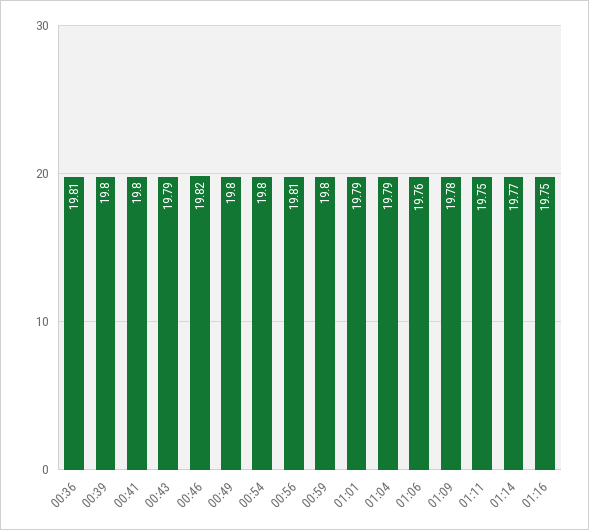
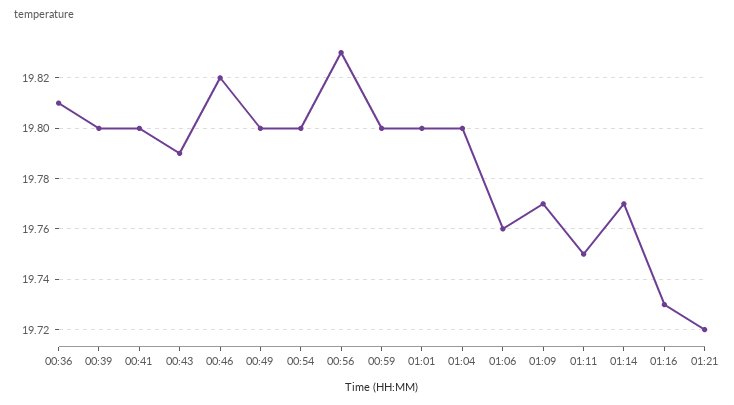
00:56: 19.81 -> 19.83
01:01: 19.79 -> 19.8
01:04: 19.79 -> 19.8
01:09: 19.78 -> 19.77
01:16: 19.75 -> 19.73
01:21: none -> 19.72

